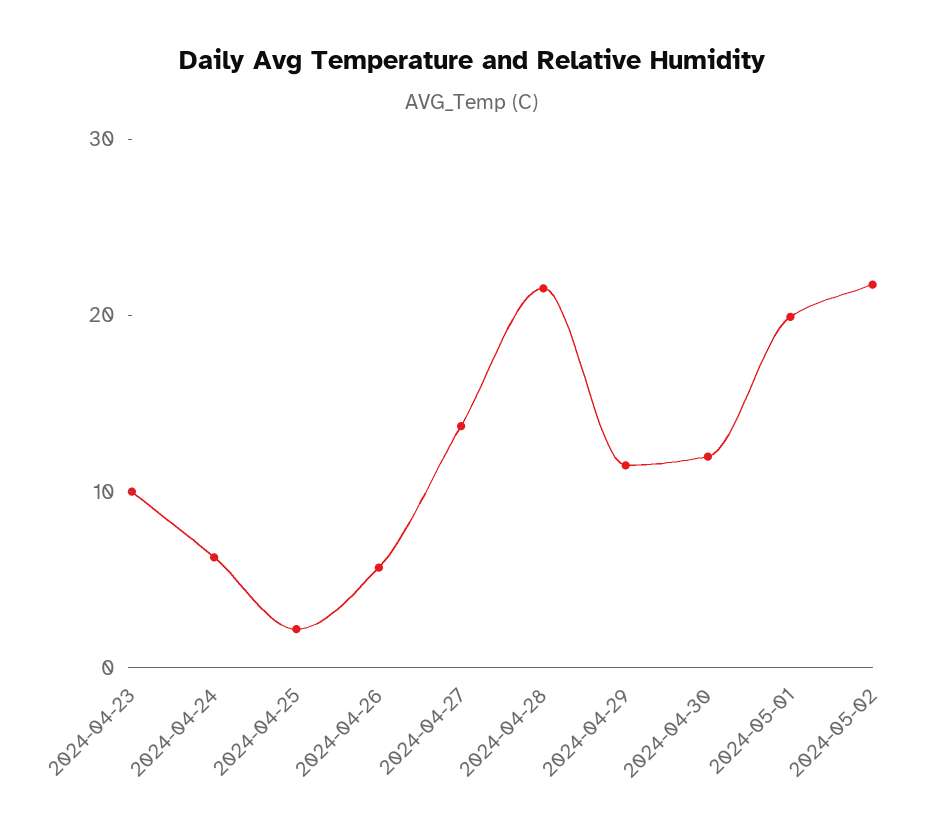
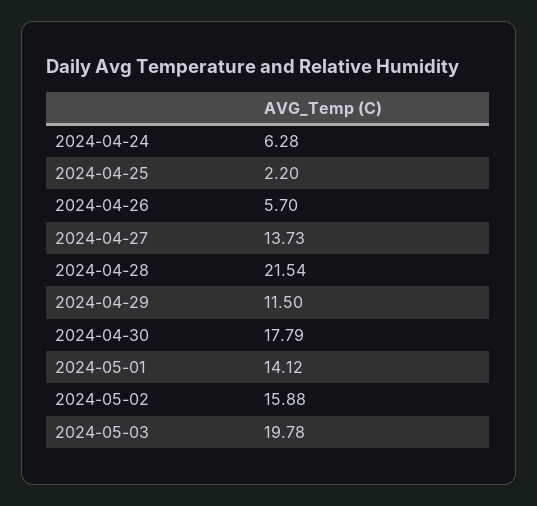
2024-04-23: 10 -> none
2024-04-30: 12 -> 17.79
2024-05-01: 20 -> 14.12
2024-05-02: 22 -> 15.88
2024-05-03: none -> 19.78

